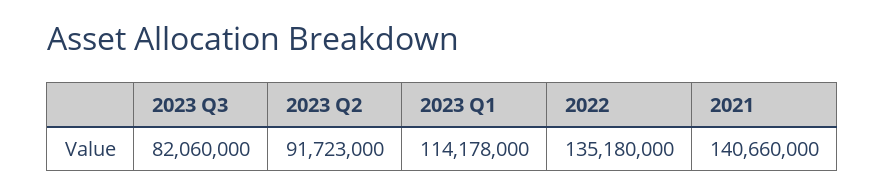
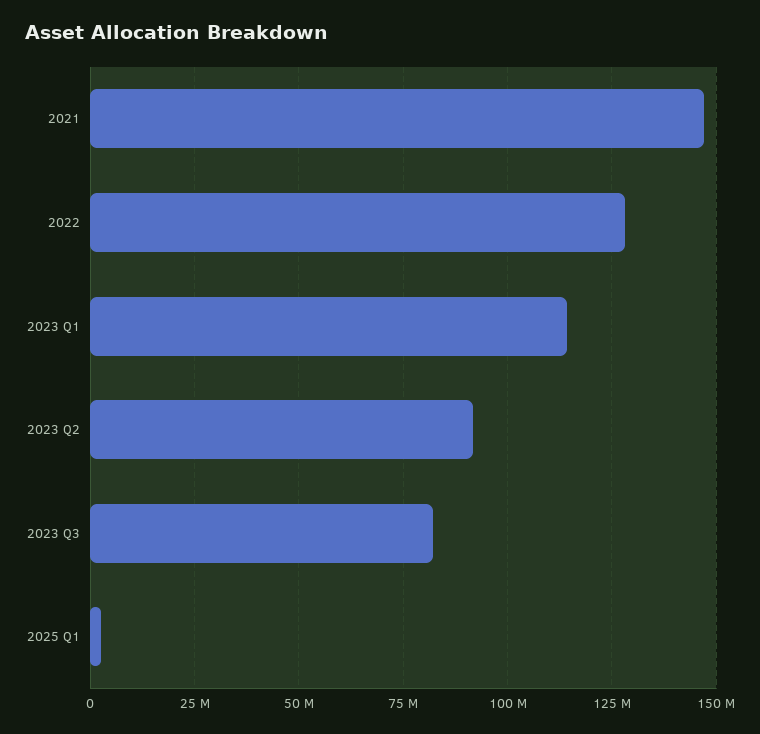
2022: 135180000 -> 127500000
2021: 140660000 -> 147500000
2025 Q1: none -> 2500000

